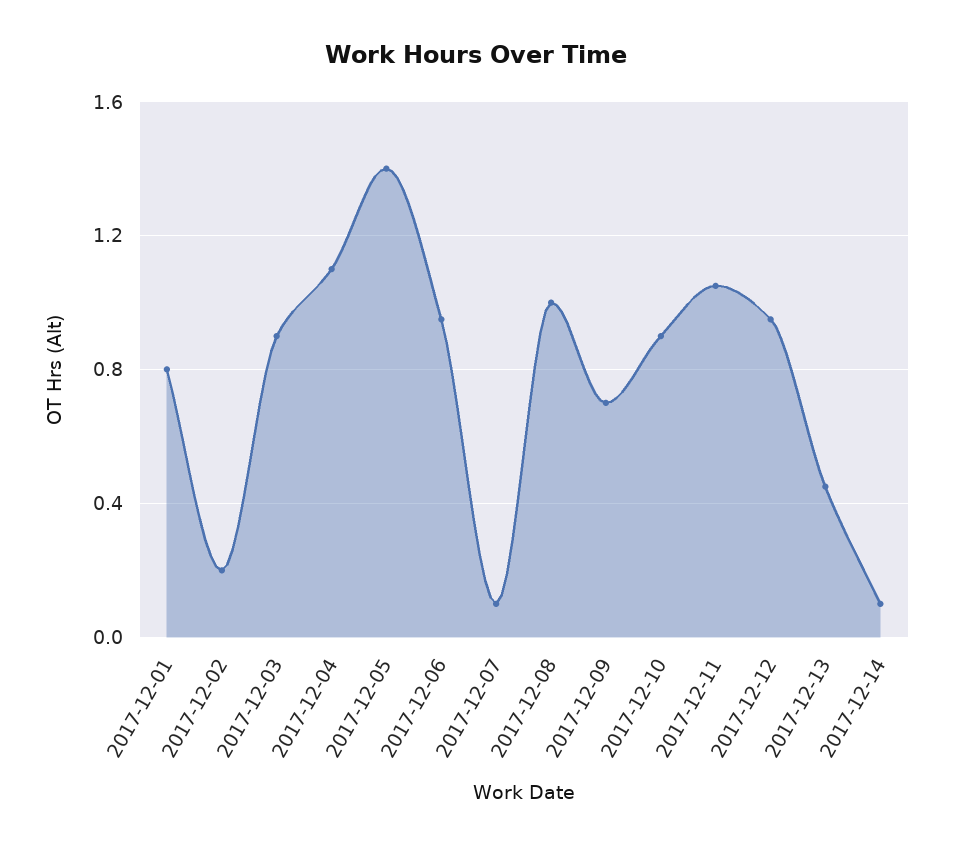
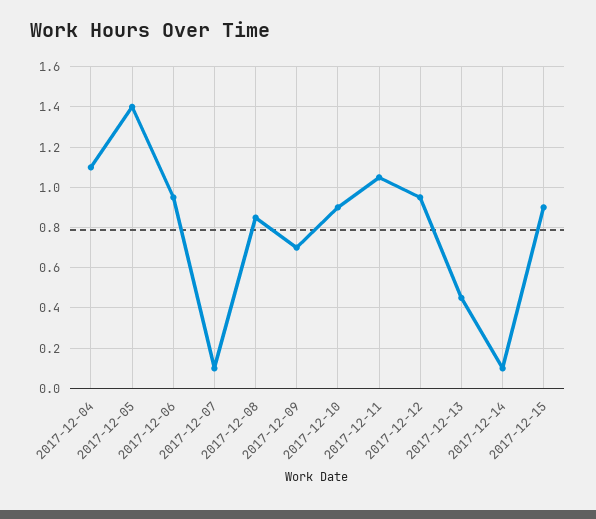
2017-12-01: 0.8 -> none
2017-12-02: 0.2 -> none
2017-12-03: 0.9 -> none
2017-12-08: 1 -> 0.85
2017-12-15: none -> 0.9

